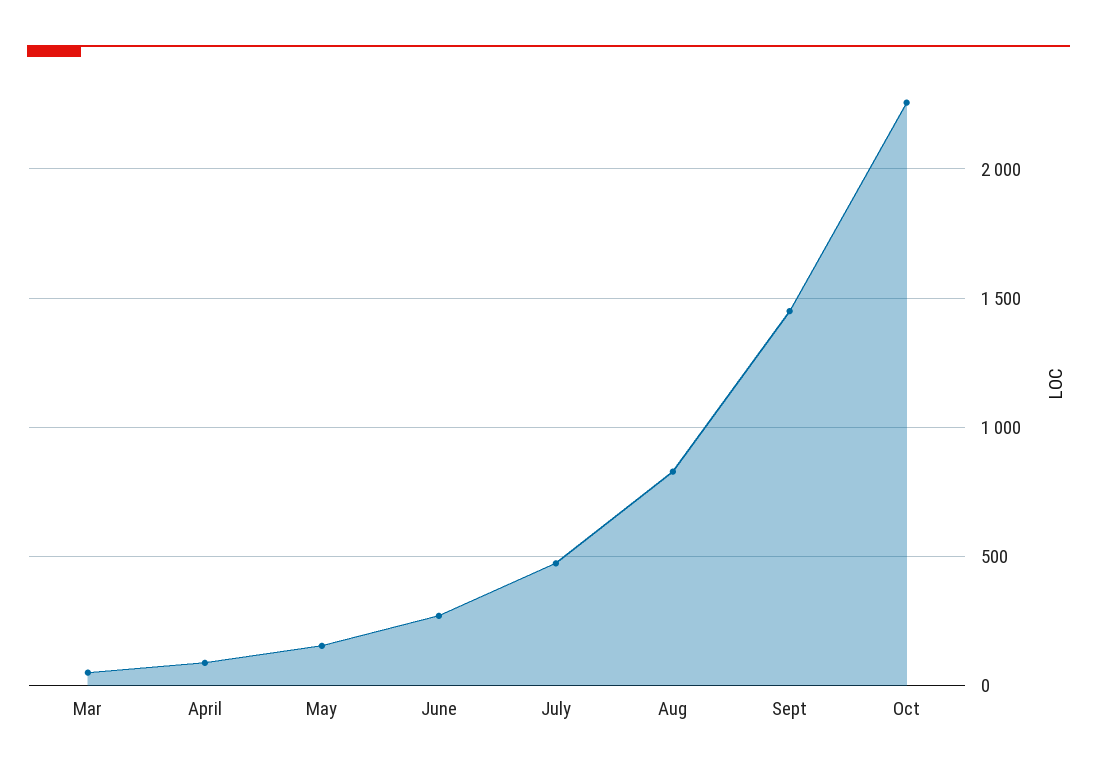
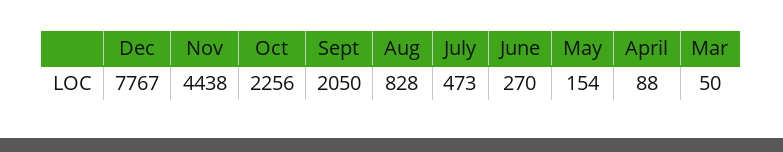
Sept: 1450 -> 2050
Dec: none -> 7767
Nov: none -> 4438

